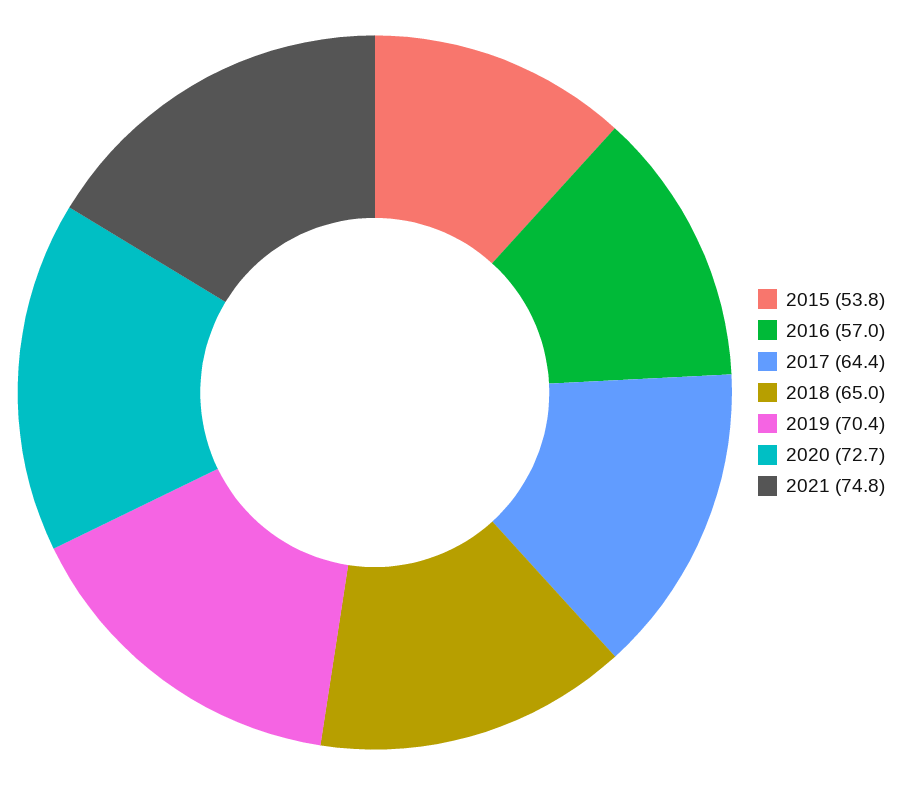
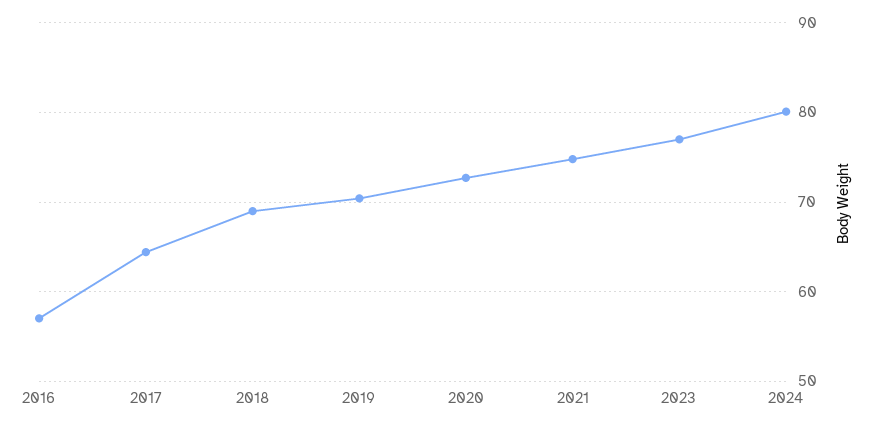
2015: 53.8 -> none
2018: 65 -> 69
2023: none -> 77
2024: none -> 80

